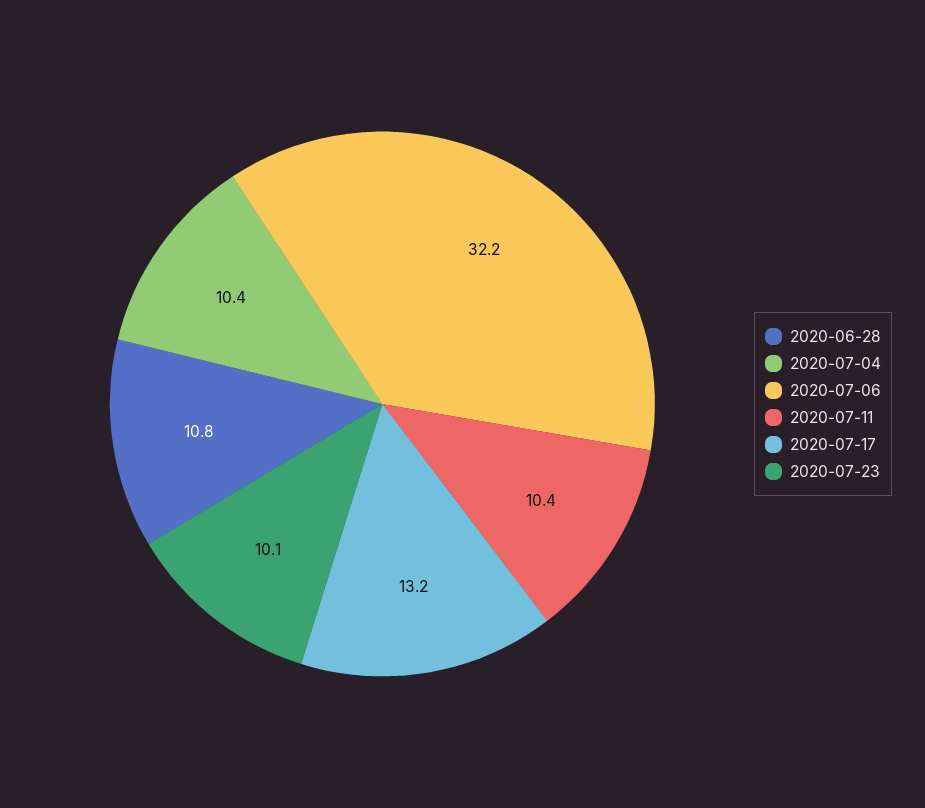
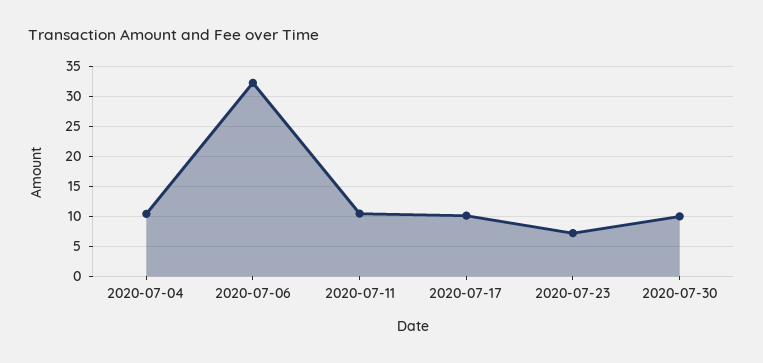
2020-06-28: 10.8 -> none
2020-07-17: 13.2 -> 10
2020-07-23: 10.1 -> 7
2020-07-30: none -> 10

